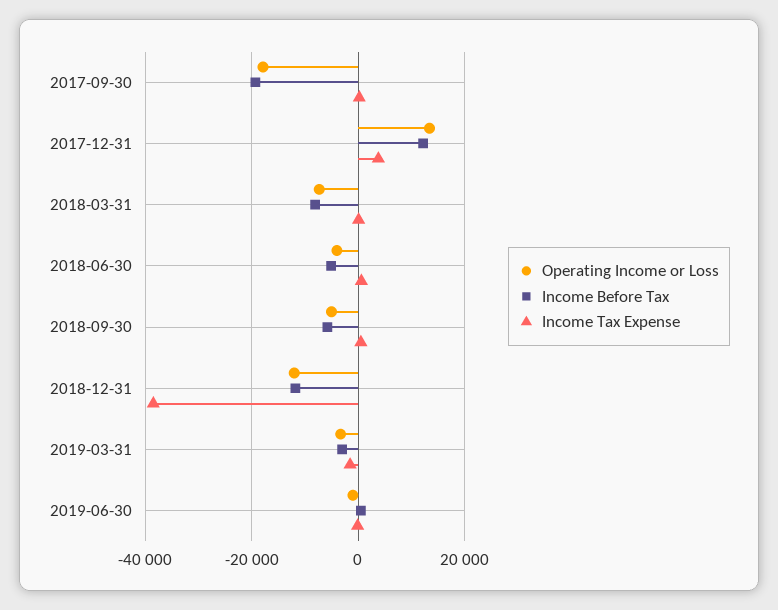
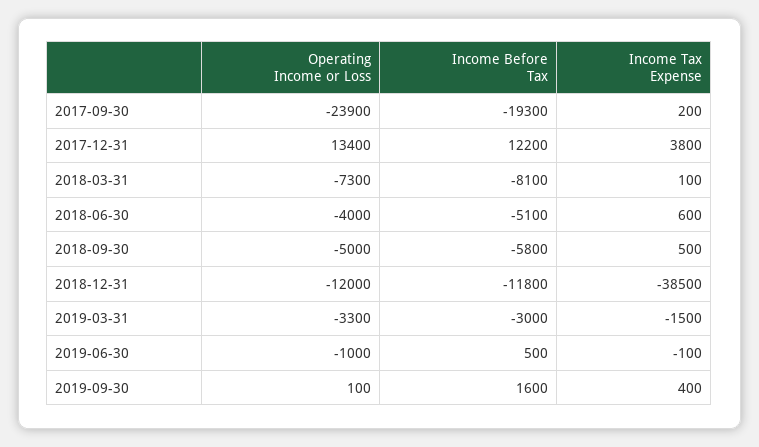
Operating Income or Loss, 2017-09-30: -18000 -> -23900
Operating Income or Loss, 2019-09-30: none -> 100
Income Before Tax, 2019-09-30: none -> 1600
Income Tax Expense, 2019-09-30: none -> 400

